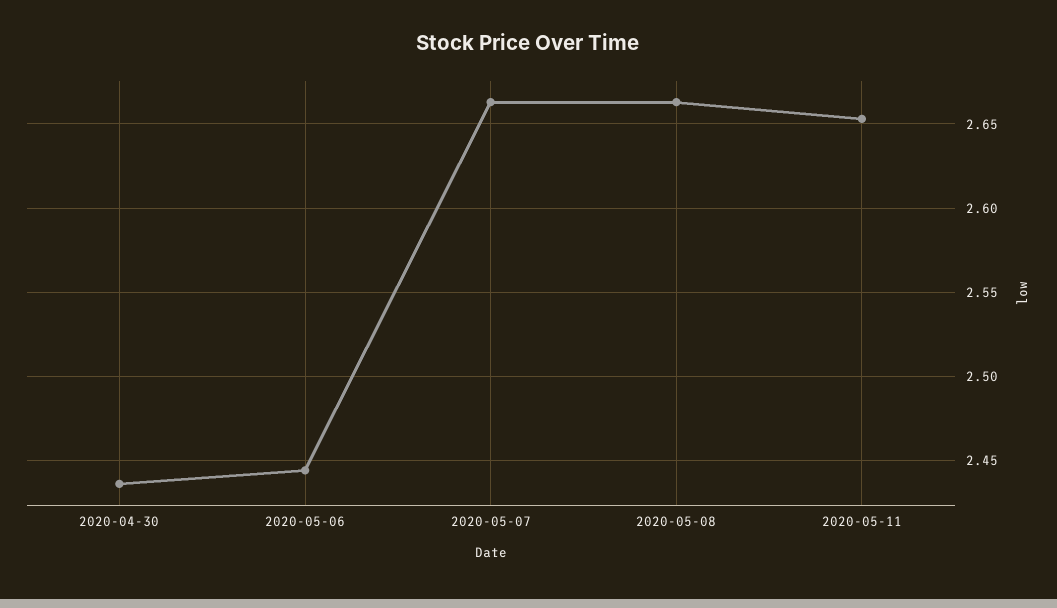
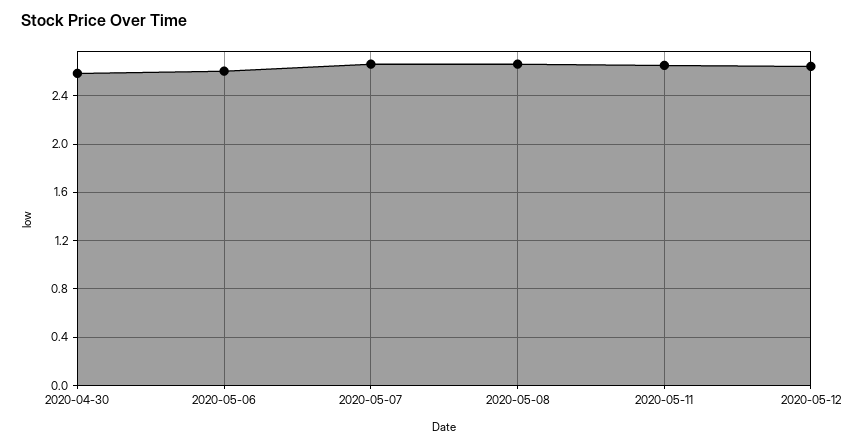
2020-04-30: 2.435 -> 2.6
2020-05-06: 2.445 -> 2.6
2020-05-12: none -> 2.65

